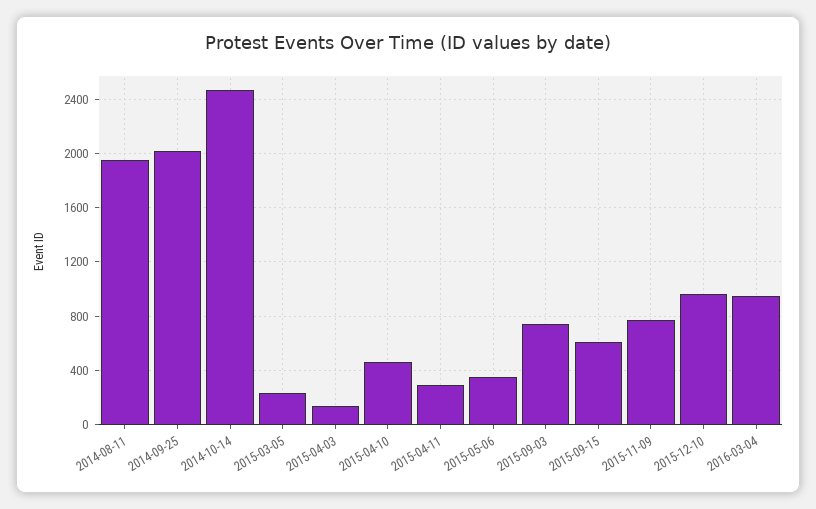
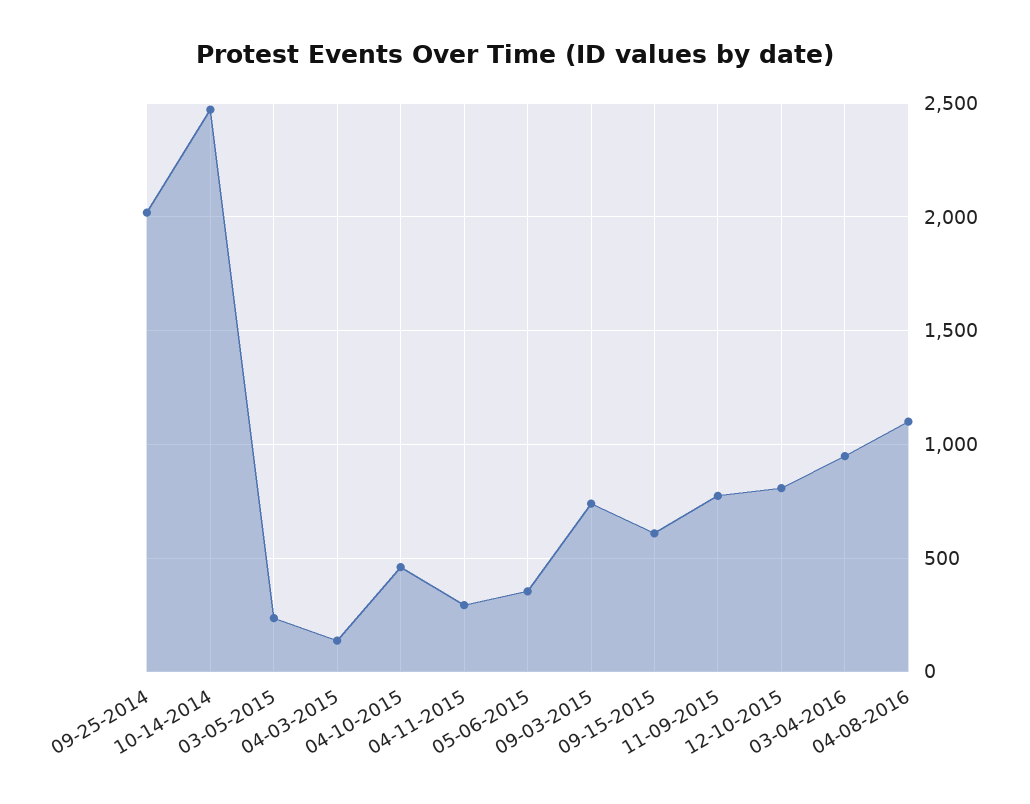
2014-08-11: 1950 -> none
2015-12-10: 950 -> 800
04-08-2016: none -> 1100

